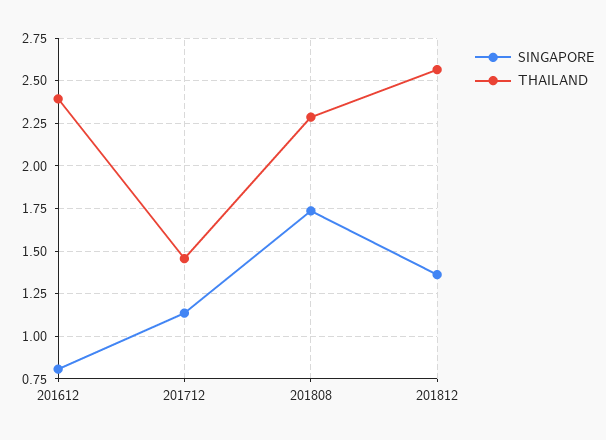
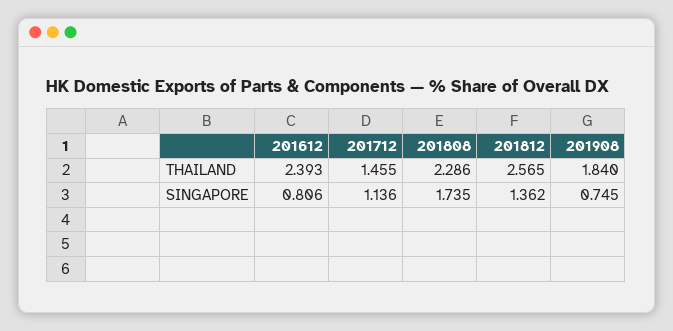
THAILAND, 201908: none -> 1.84
SINGAPORE, 201908: none -> 0.745

